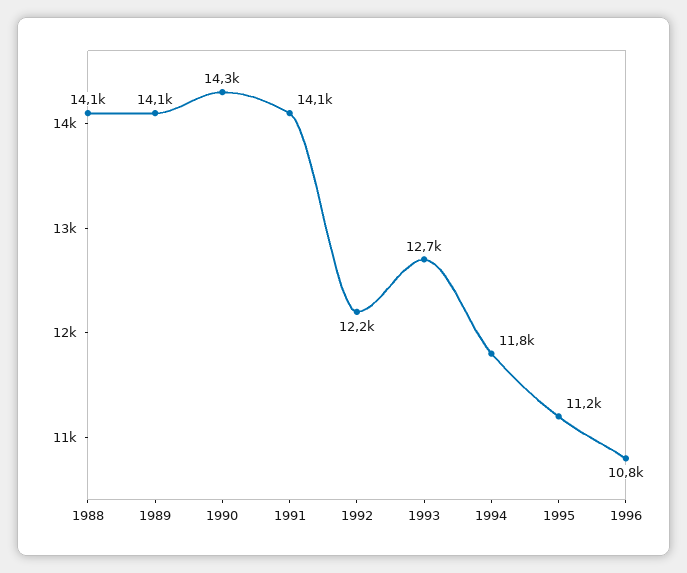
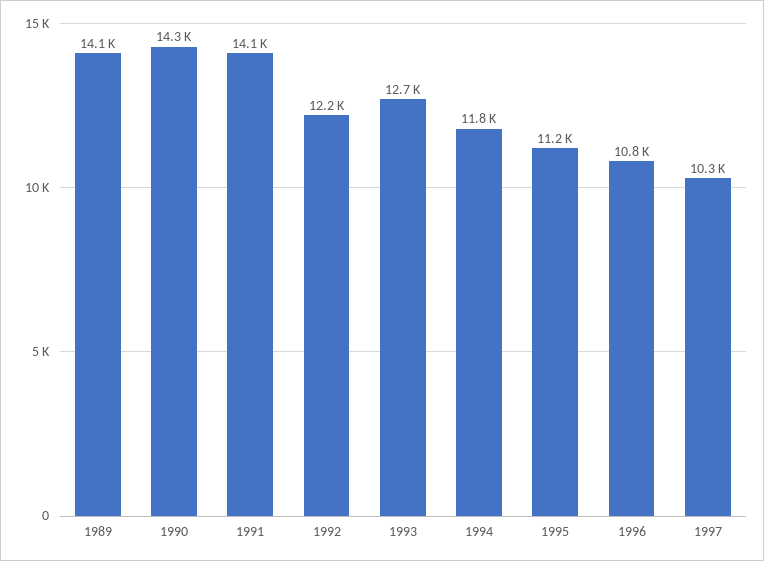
1988: 14100 -> none
1997: none -> 10300

